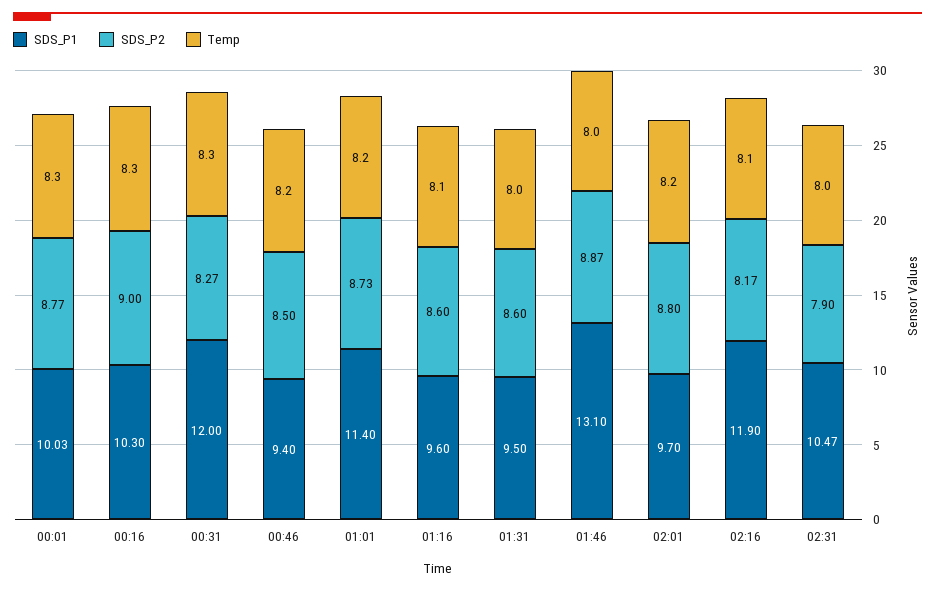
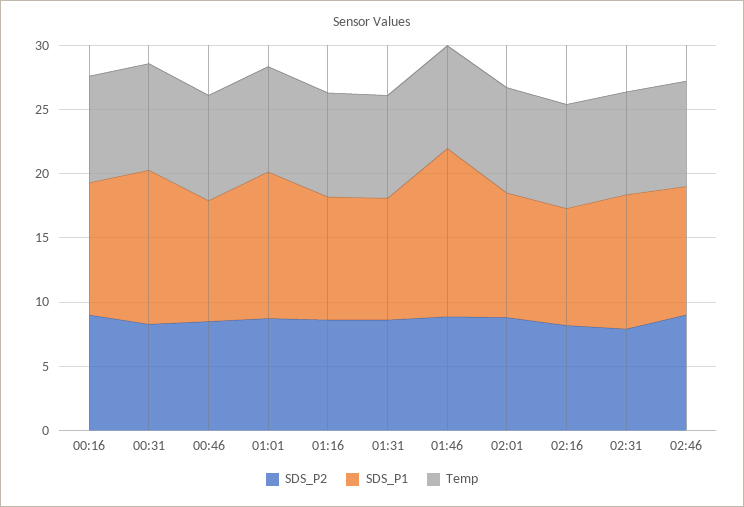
SDS_P1, 00:01: 10.03 -> none
SDS_P2, 00:01: 8.77 -> none
Temp, 00:01: 8.3 -> none
SDS_P1, 02:16: 11.9 -> 9
SDS_P2, 02:46: none -> 9
SDS_P1, 02:46: none -> 10
Temp, 02:46: none -> 8

